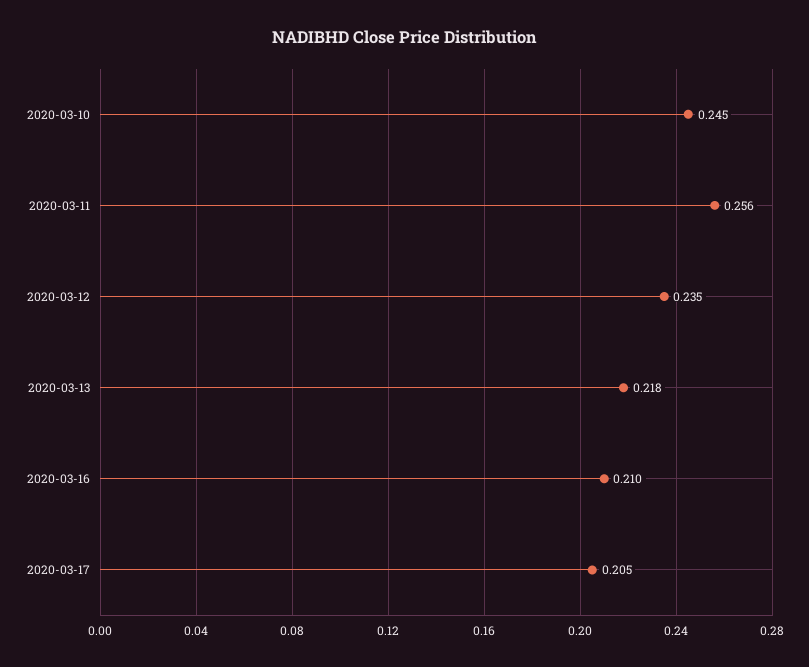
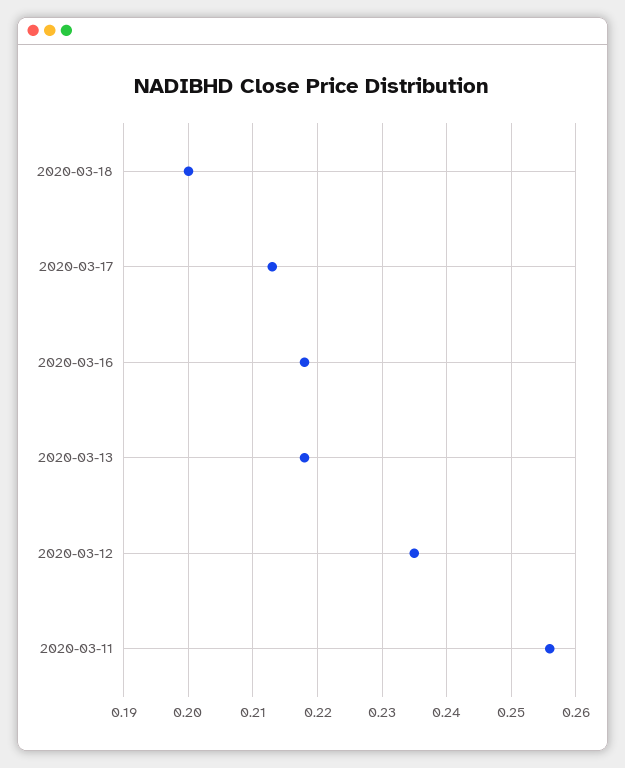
2020-03-10: 0.245 -> none
2020-03-16: 0.21 -> 0.218
2020-03-17: 0.205 -> 0.213
2020-03-18: none -> 0.2

